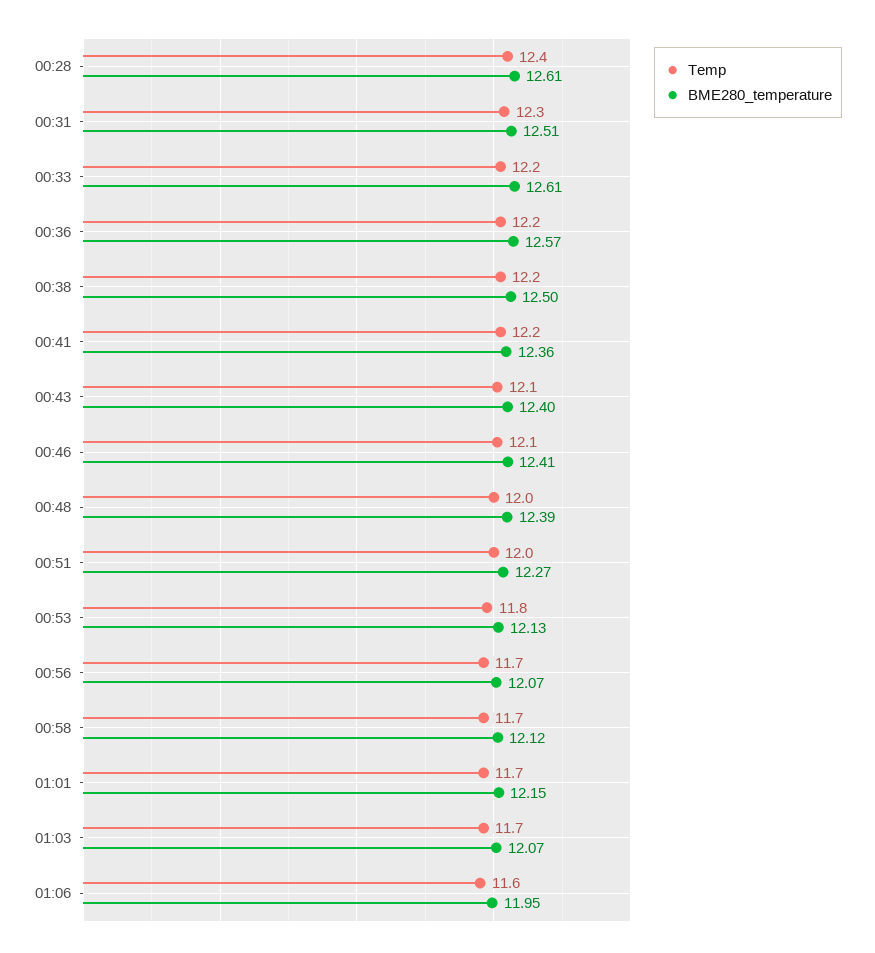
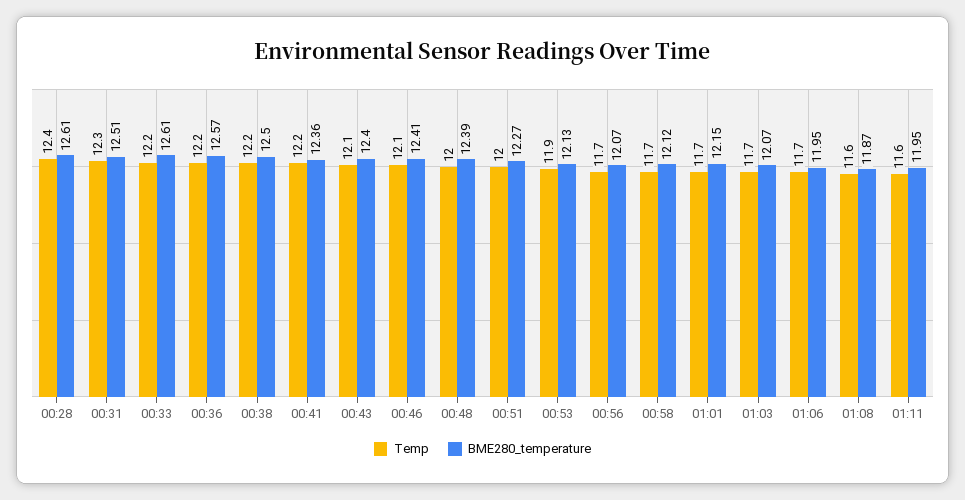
Temp, 00:53: 11.8 -> 11.9
Temp, 01:06: 11.6 -> 11.7
Temp, 01:08: none -> 11.6
BME280_temperature, 01:08: none -> 11.87
Temp, 01:11: none -> 11.6
BME280_temperature, 01:11: none -> 11.95

